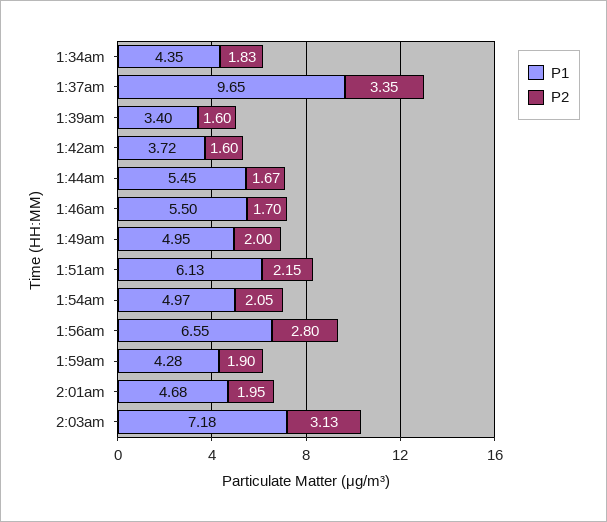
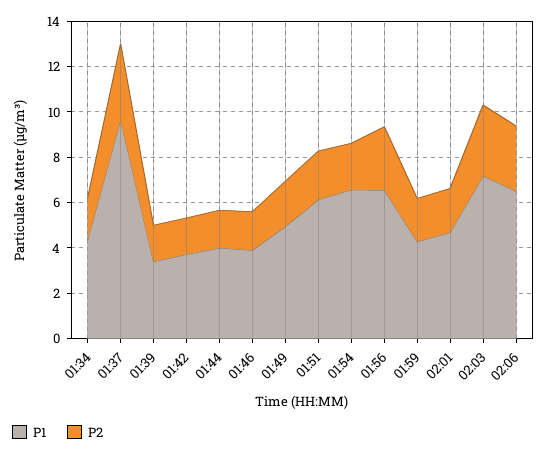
P1, 1:44am: 5.45 -> 4
P1, 1:46am: 5.5 -> 4
P1, 1:54am: 4.97 -> 6.5
P1, 02:06: none -> 6.5
P2, 02:06: none -> 3

